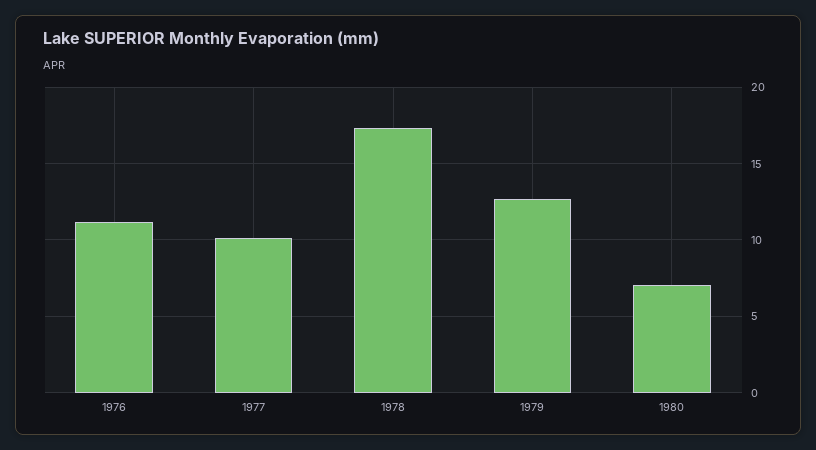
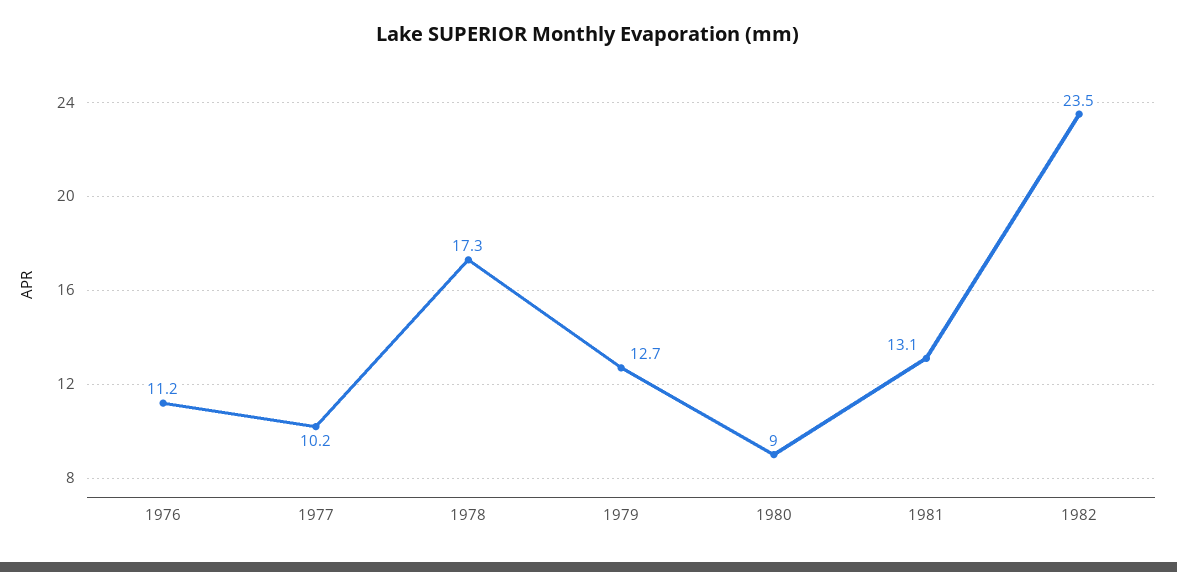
1980: 7 -> 9
1981: none -> 13.1
1982: none -> 23.5

